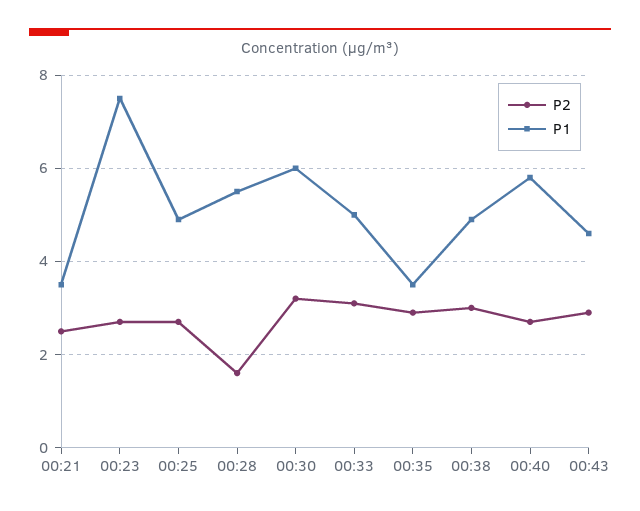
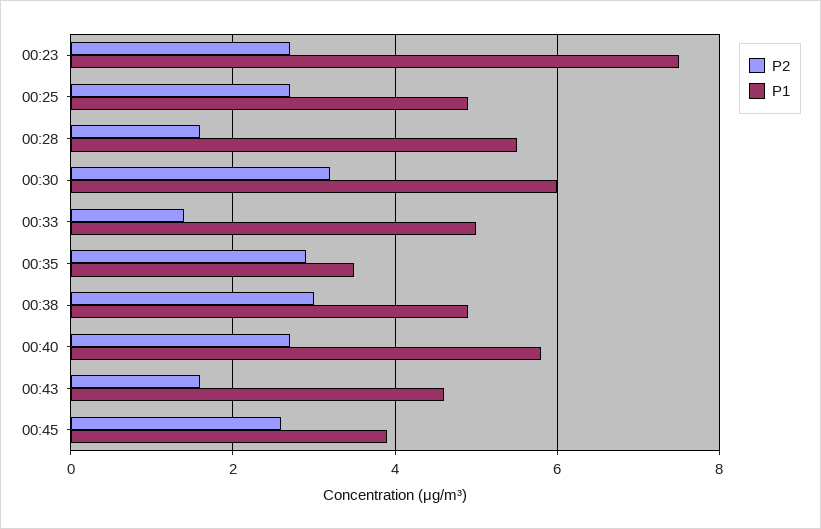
P2, 00:21: 2.5 -> none
P1, 00:21: 3.5 -> none
P2, 00:33: 3 -> 1.5
P2, 00:43: 3 -> 1.5
P2, 00:45: none -> 2.5
P1, 00:45: none -> 4

